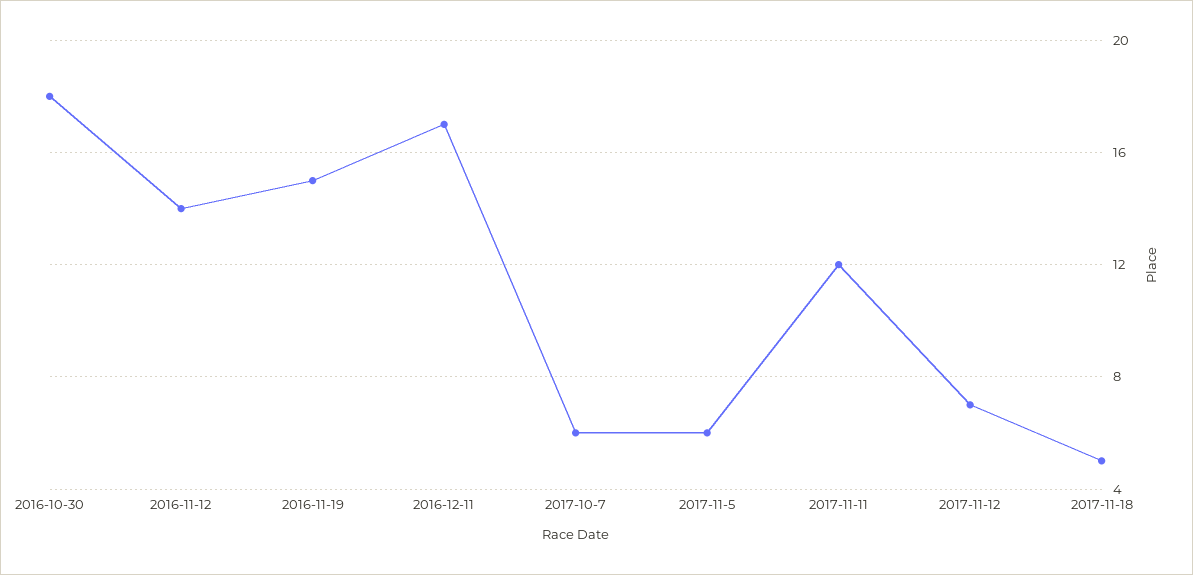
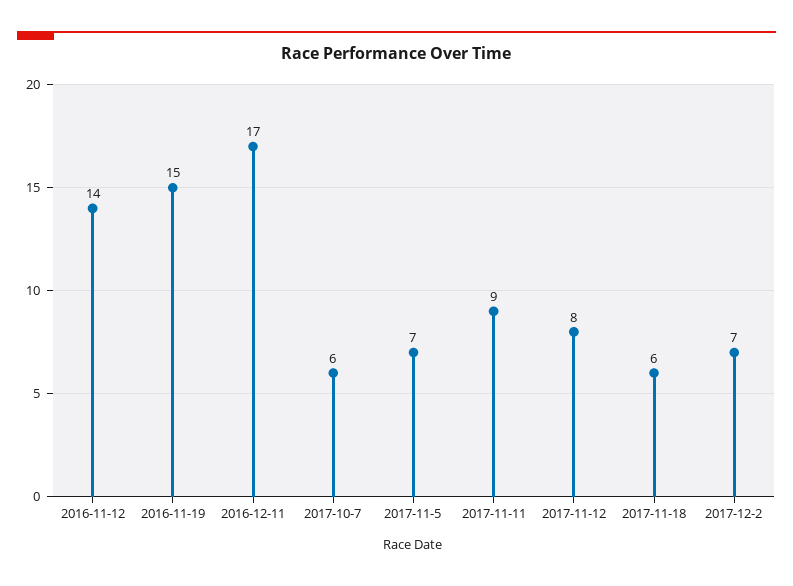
2016-10-30: 18 -> none
2017-11-5: 6 -> 7
2017-11-11: 12 -> 9
2017-11-12: 7 -> 8
2017-11-18: 5 -> 6
2017-12-2: none -> 7

